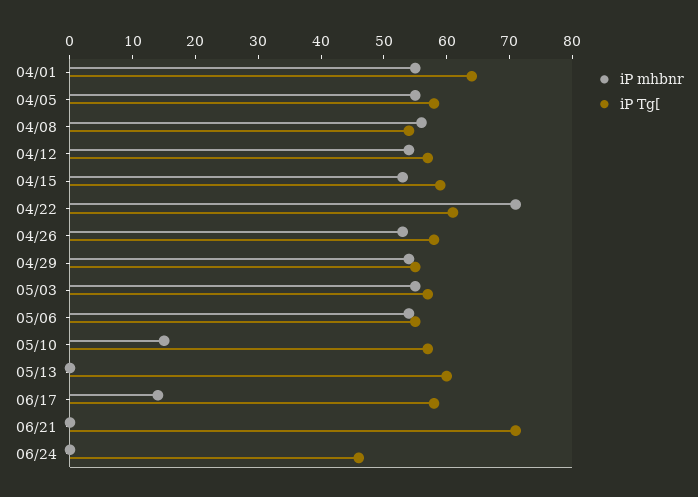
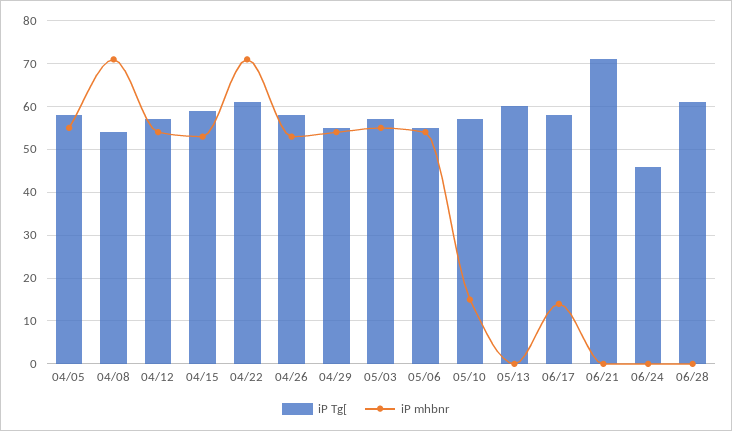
iP mhbnr, 04/01: 55 -> none
iP Tg[, 04/01: 65 -> none
iP mhbnr, 04/08: 55 -> 70
iP Tg[, 06/28: none -> 60
iP mhbnr, 06/28: none -> 0

